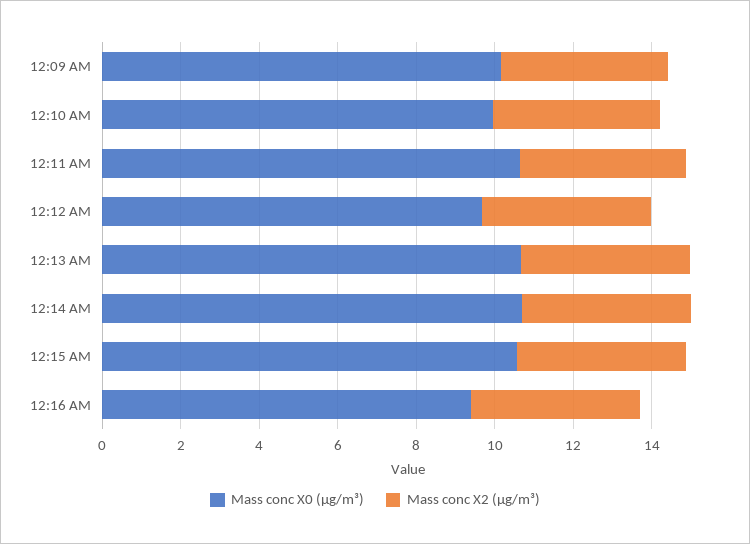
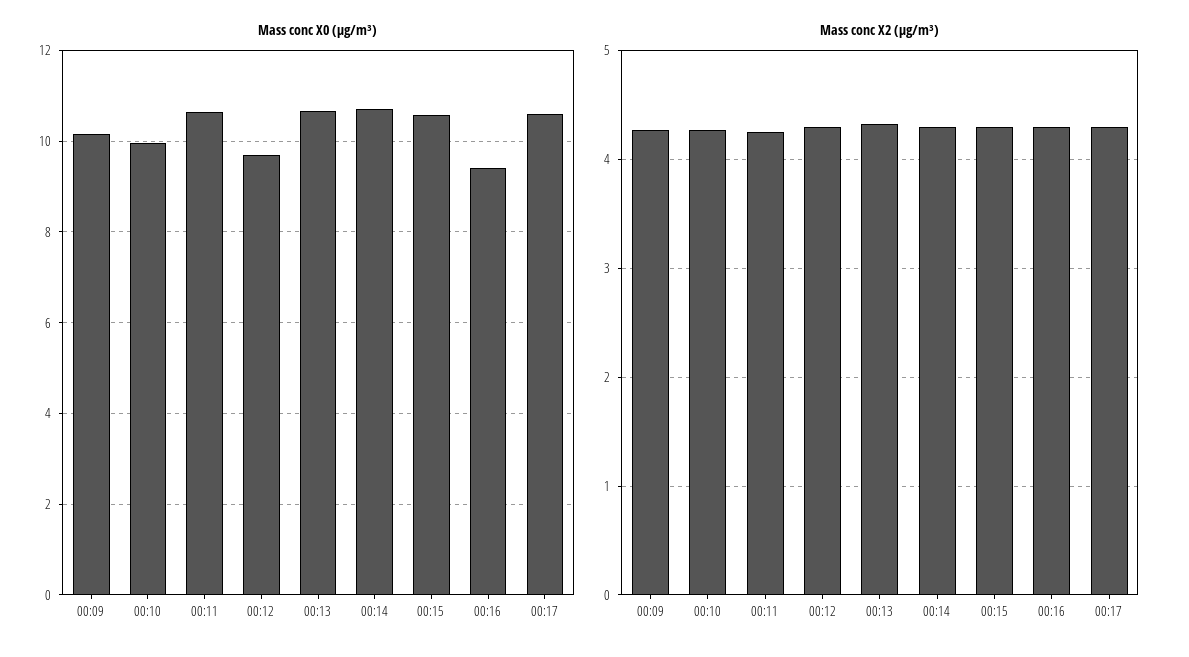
Mass conc X0 (μg/m³), 00:17: none -> 10.6
Mass conc X2 (μg/m³), 00:17: none -> 4.3

